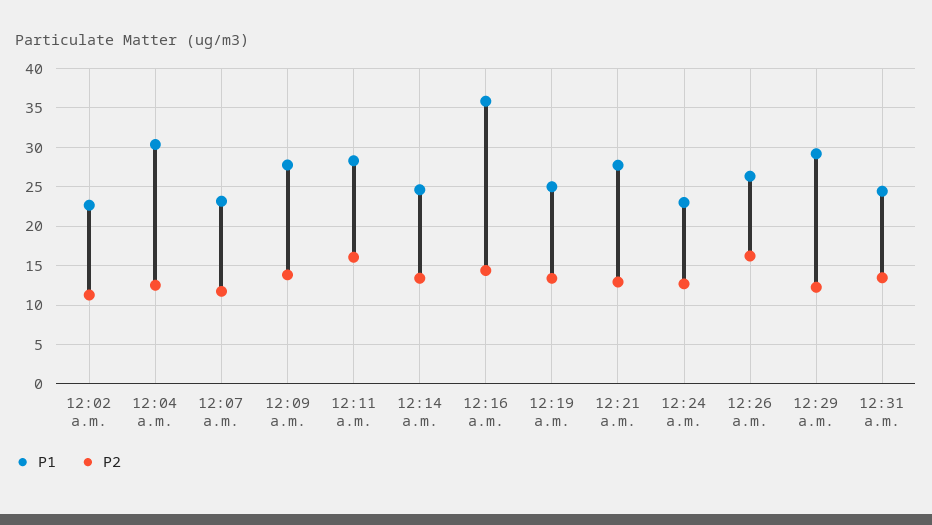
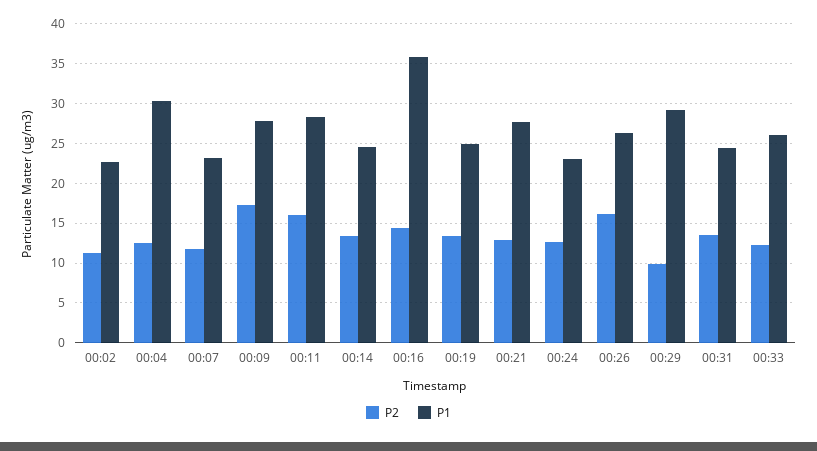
P2, 12:09 a.m.: 14 -> 17
P2, 12:29 a.m.: 12 -> 10
P2, 00:33: none -> 12
P1, 00:33: none -> 26

